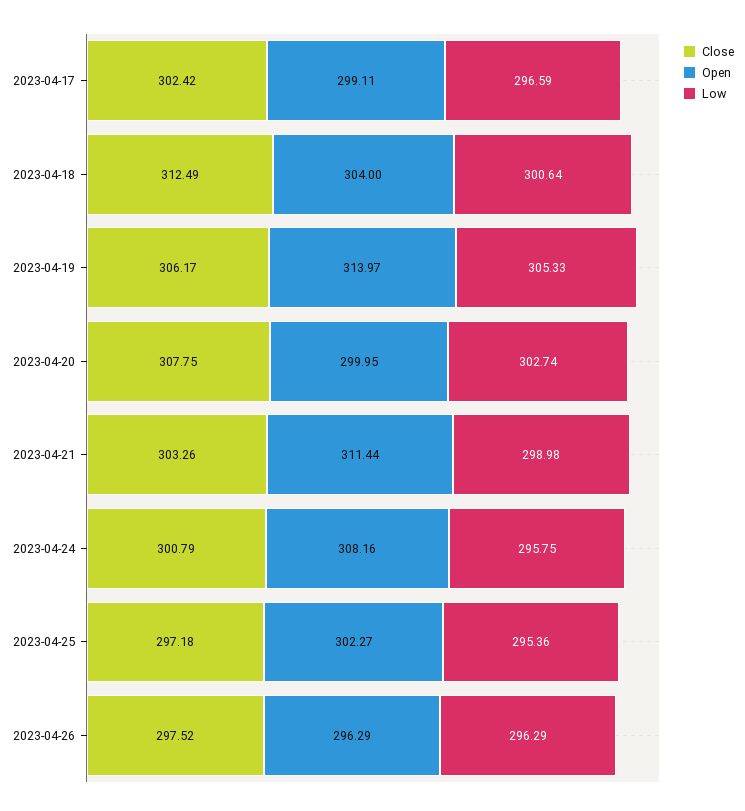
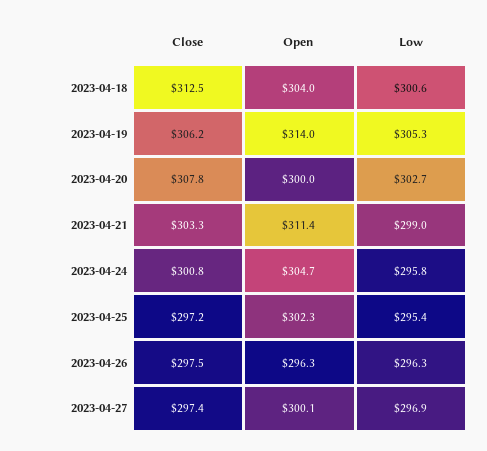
Close, 2023-04-17: 302.42 -> none
Open, 2023-04-17: 299.11 -> none
Low, 2023-04-17: 296.59 -> none
Open, 2023-04-24: 308.16 -> 304.7
Close, 2023-04-27: none -> 297.4
Open, 2023-04-27: none -> 300.1
Low, 2023-04-27: none -> 296.9

